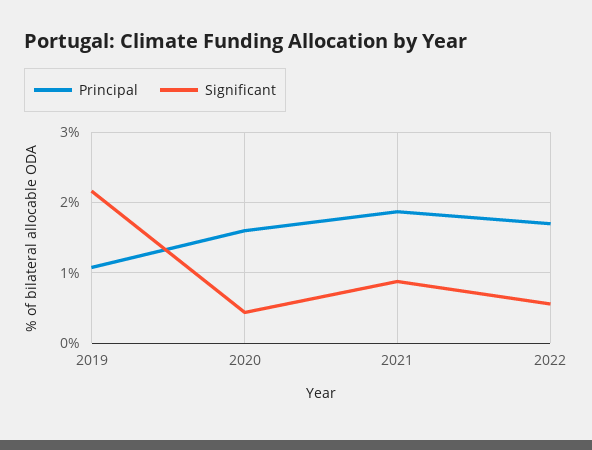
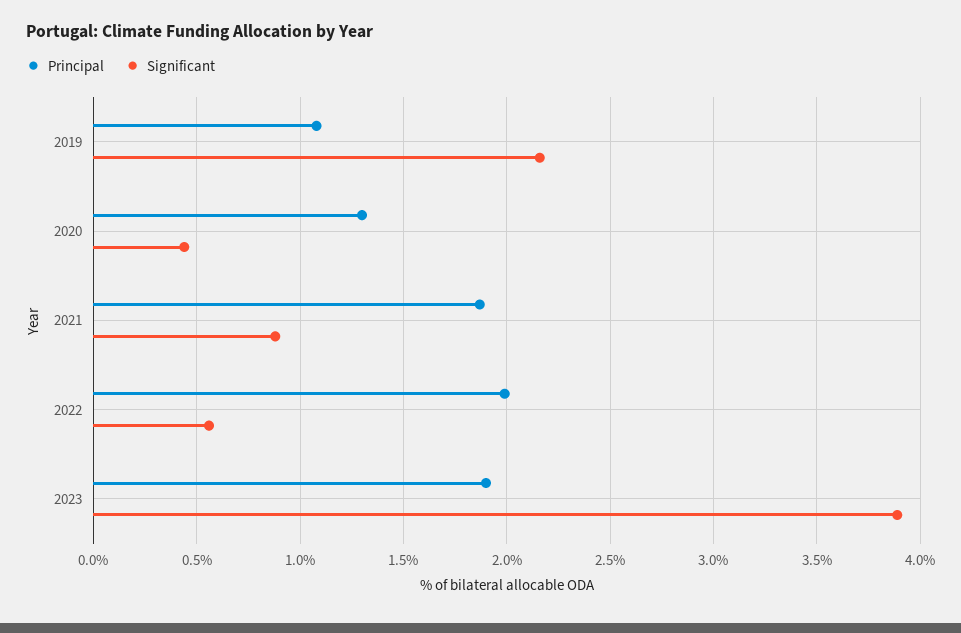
Principal, 2020: 1.6 -> 1.3
Principal, 2022: 1.7 -> 2
Principal, 2023: none -> 1.9
Significant, 2023: none -> 3.9

